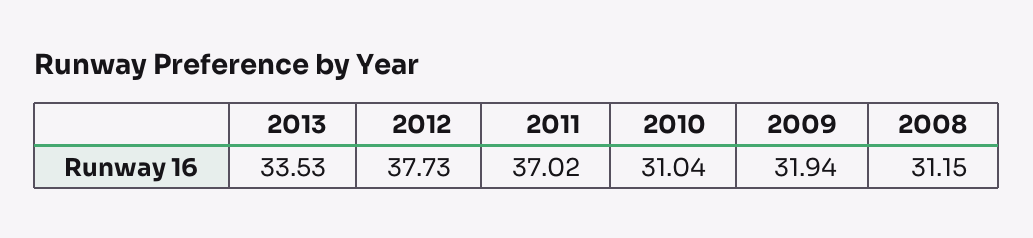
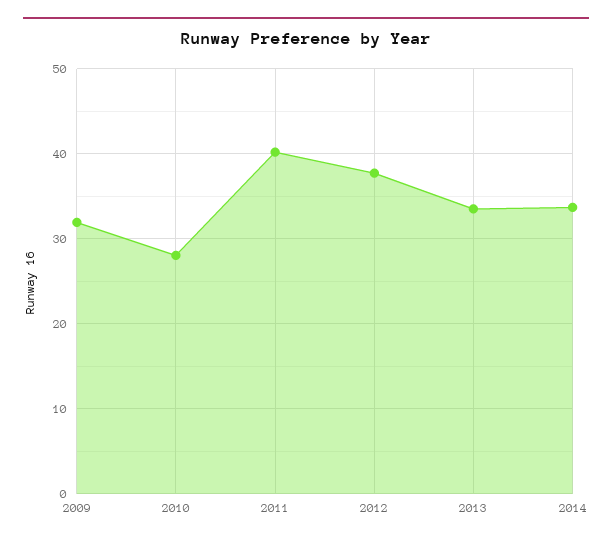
2011: 37.02 -> 40
2010: 31.04 -> 28
2008: 31.15 -> none
2014: none -> 34

